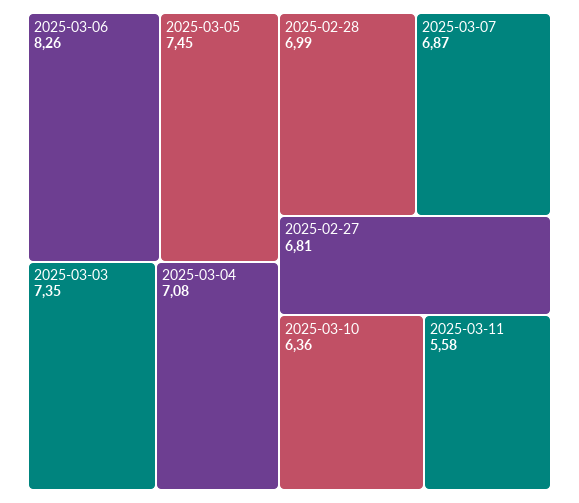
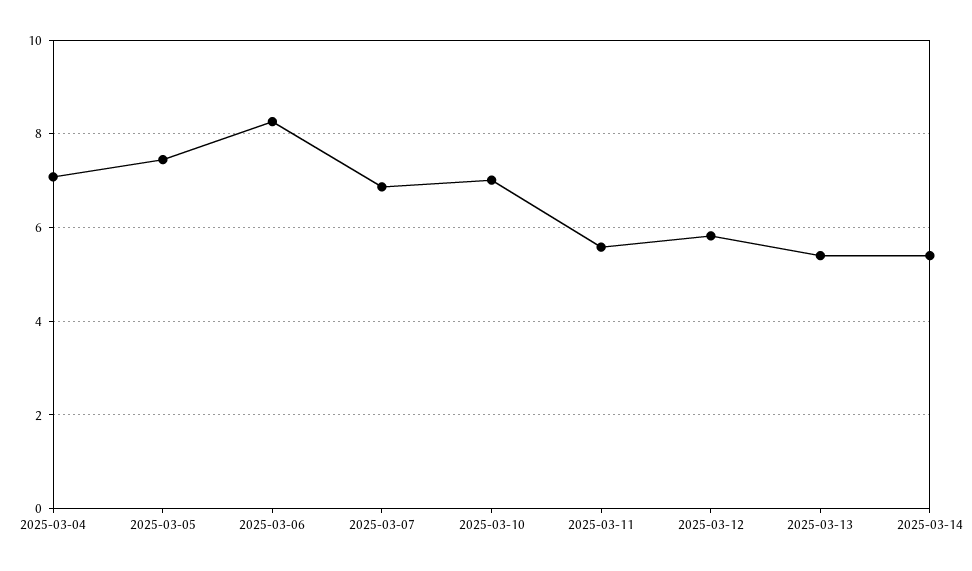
2025-03-03: 7.35 -> none
2025-02-28: 6.99 -> none
2025-02-27: 6.81 -> none
2025-03-10: 6.36 -> 7
2025-03-12: none -> 5.8
2025-03-13: none -> 5.4
2025-03-14: none -> 5.4

